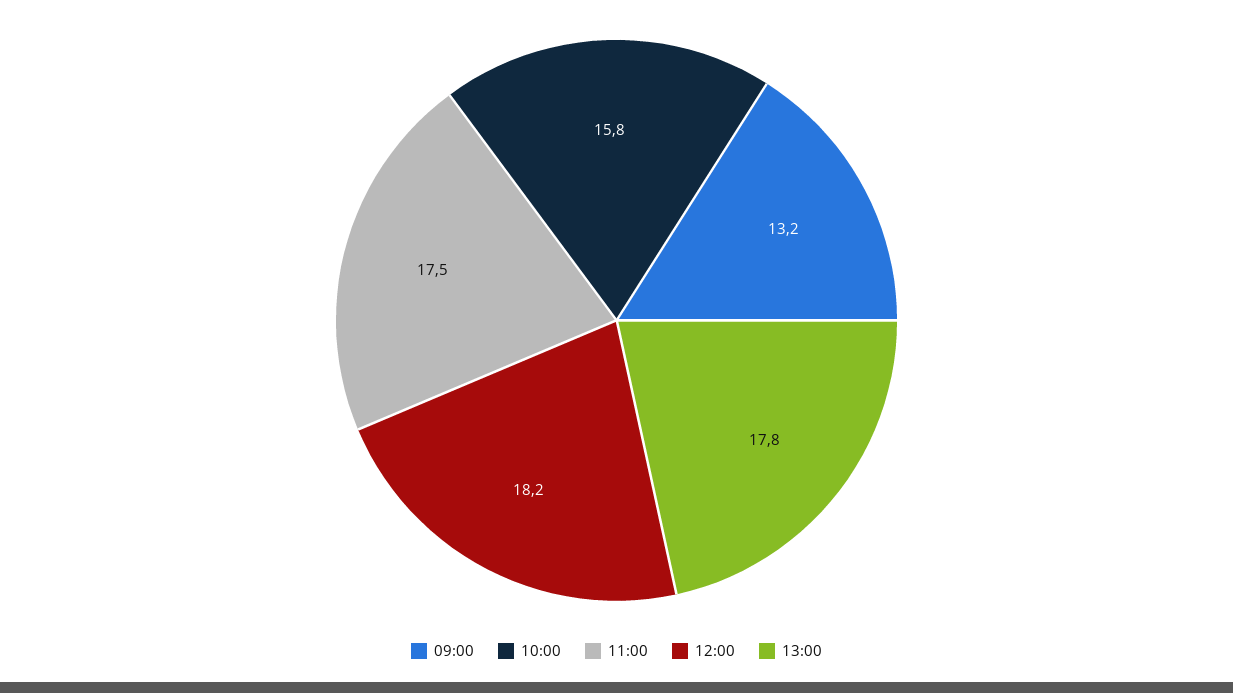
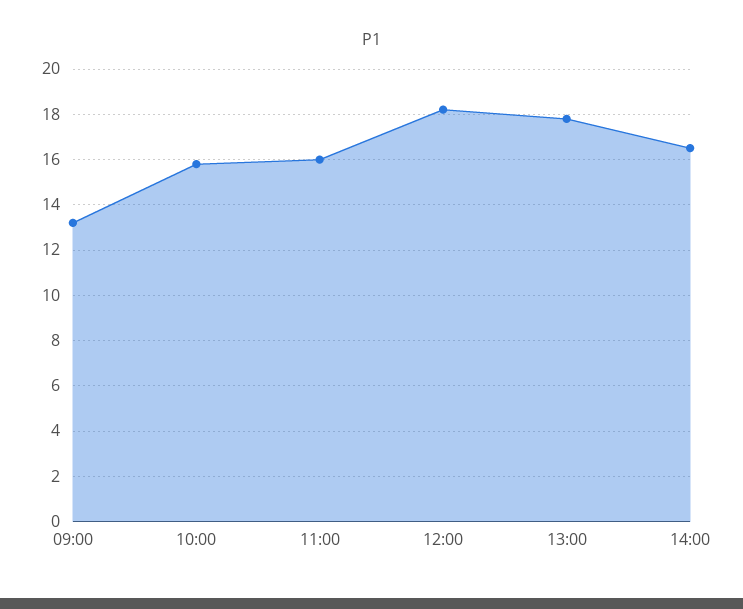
11:00: 17.5 -> 16
14:00: none -> 16.5

